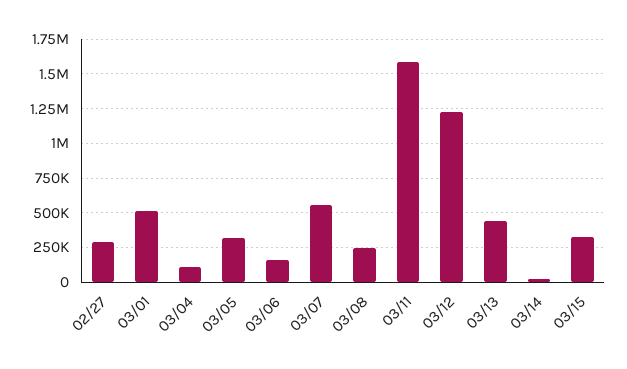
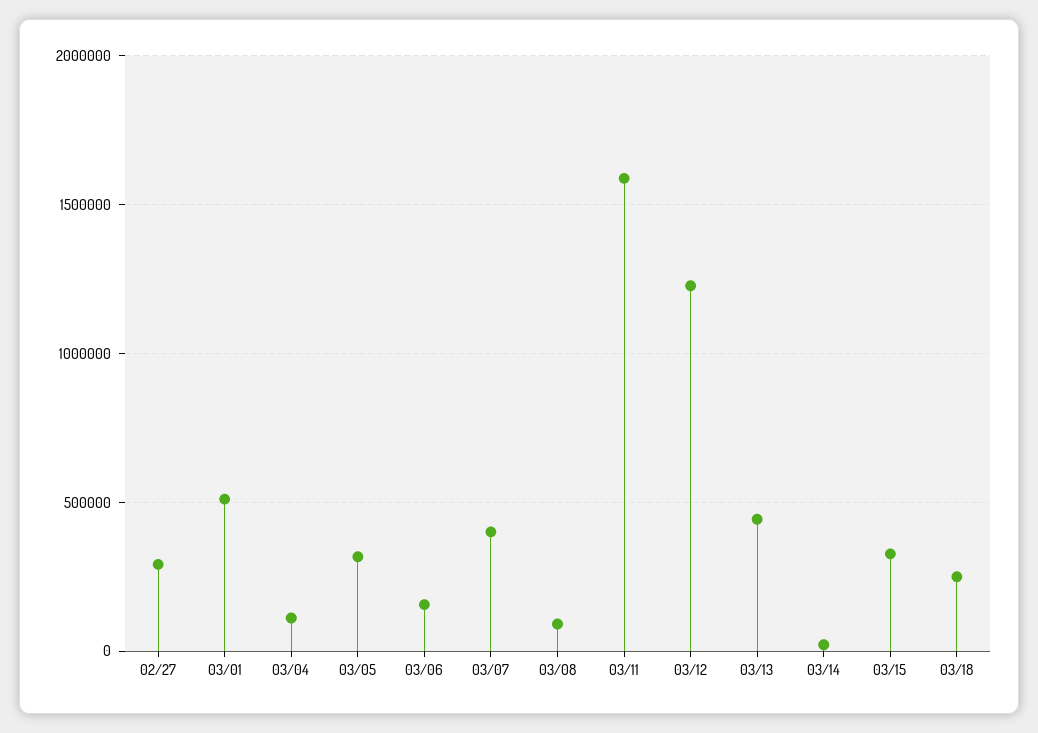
03/07: 550000 -> 400000
03/08: 250000 -> 100000
03/18: none -> 250000

